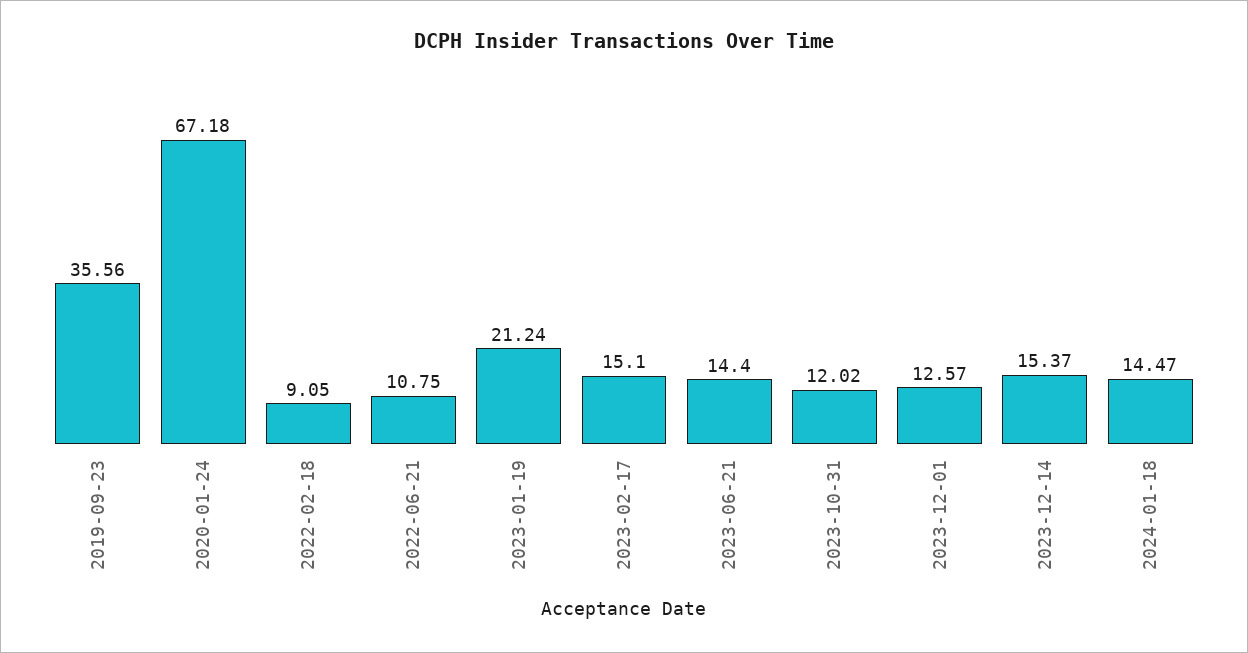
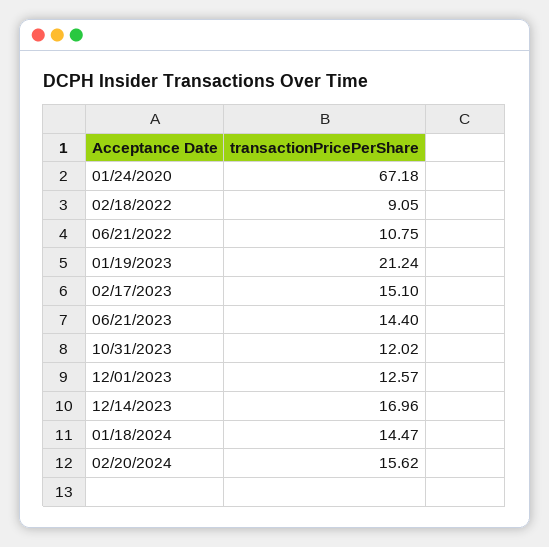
2019-09-23: 35.56 -> none
2023-12-14: 15.37 -> 16.96
02/20/2024: none -> 15.62

